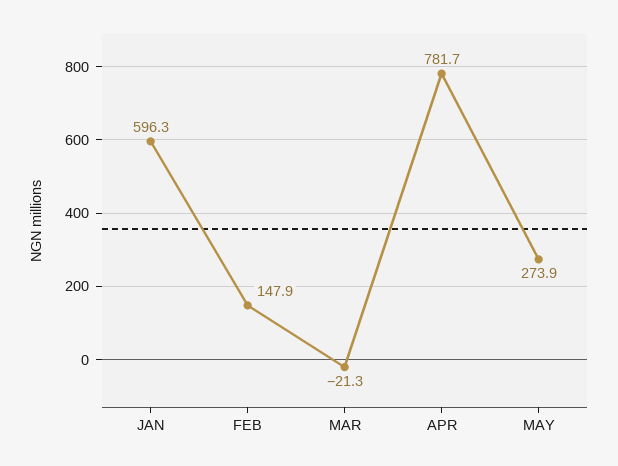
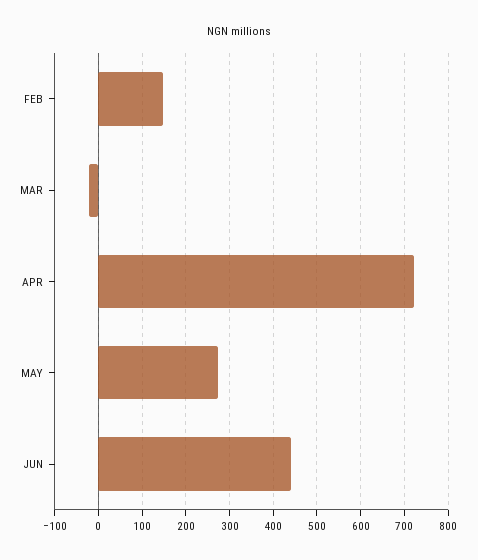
JAN: 596.3 -> none
APR: 781.7 -> 720
JUN: none -> 440

